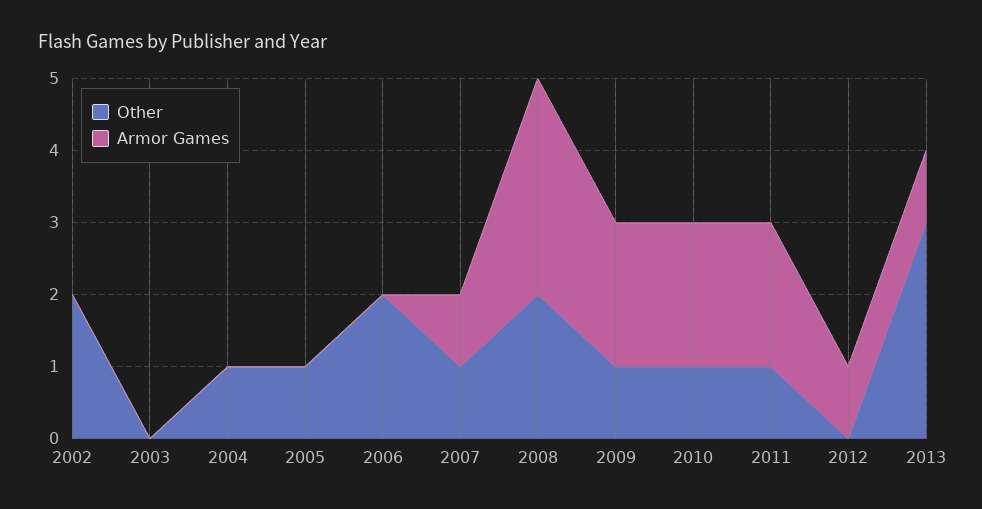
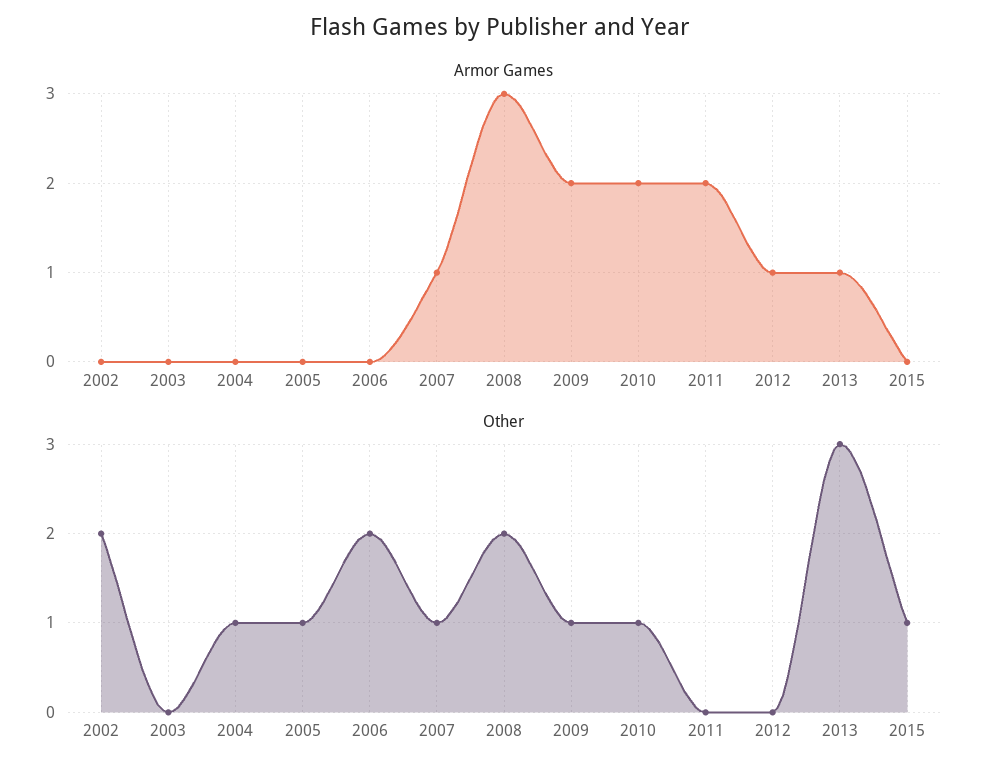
Other, 2011: 1 -> 0
Armor Games, 2015: none -> 0
Other, 2015: none -> 1

